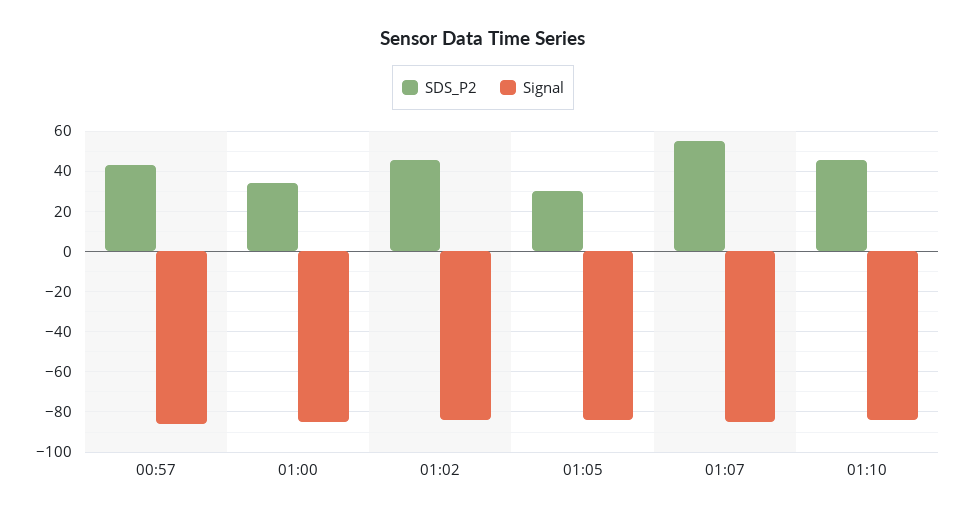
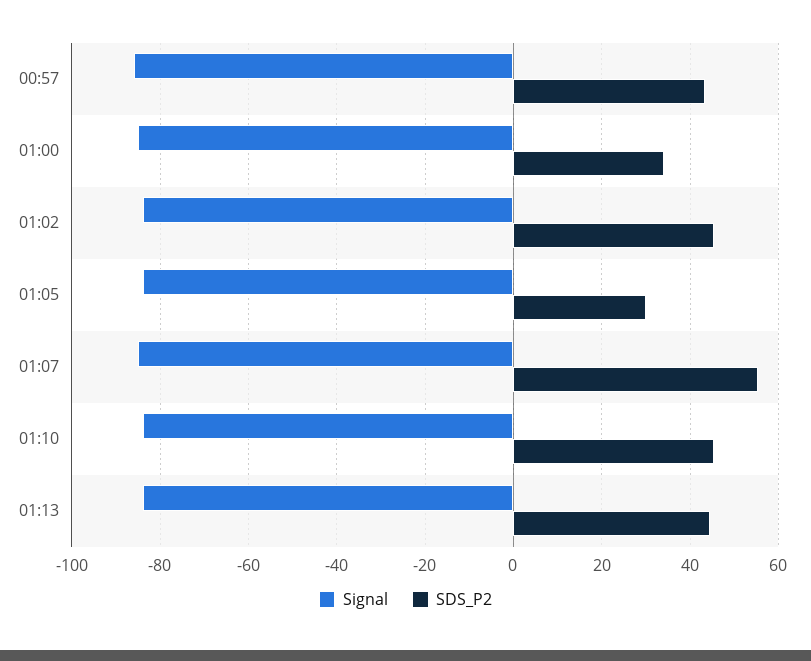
Signal, 01:13: none -> -84
SDS_P2, 01:13: none -> 44

